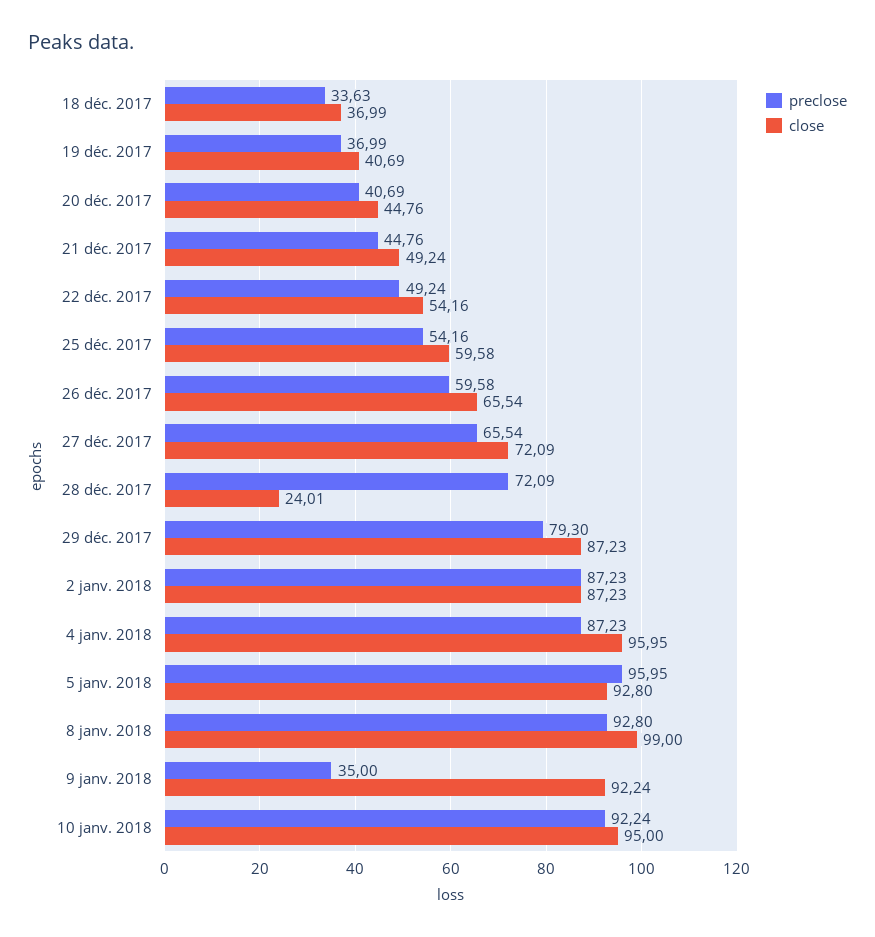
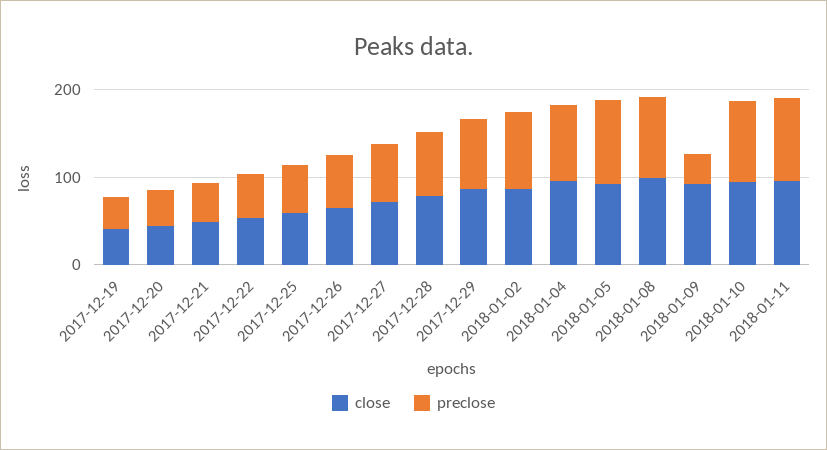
preclose, 18 déc. 2017: 33.63 -> none
close, 18 déc. 2017: 36.99 -> none
close, 28 déc. 2017: 24.01 -> 80
close, 2018-01-11: none -> 100
preclose, 2018-01-11: none -> 100

